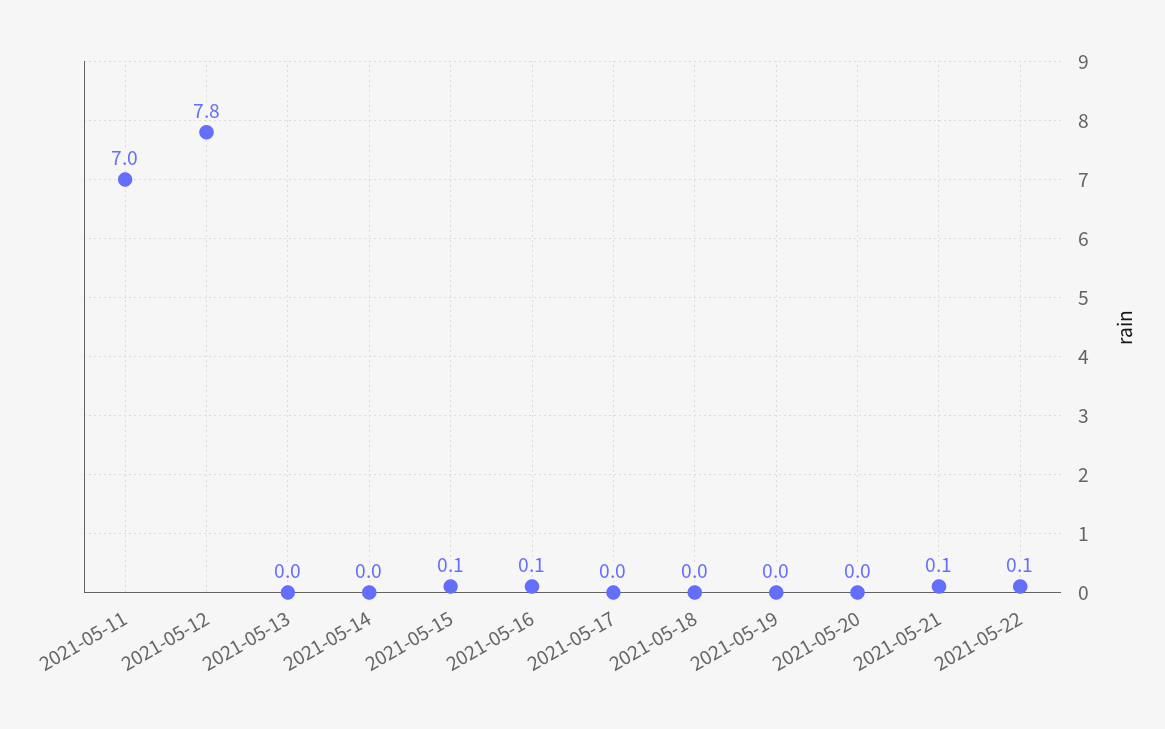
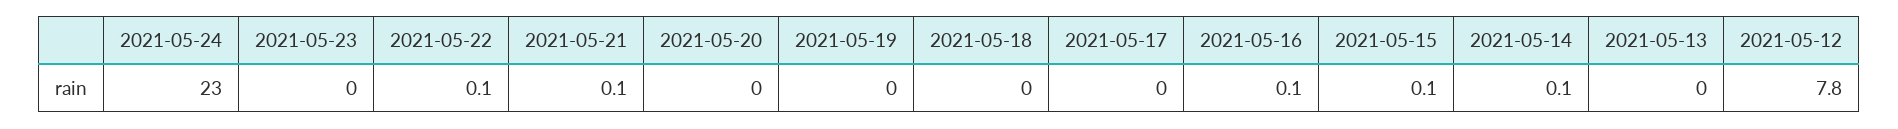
2021-05-11: 7 -> none
2021-05-14: 0 -> 0.1
2021-05-24: none -> 23
2021-05-23: none -> 0

